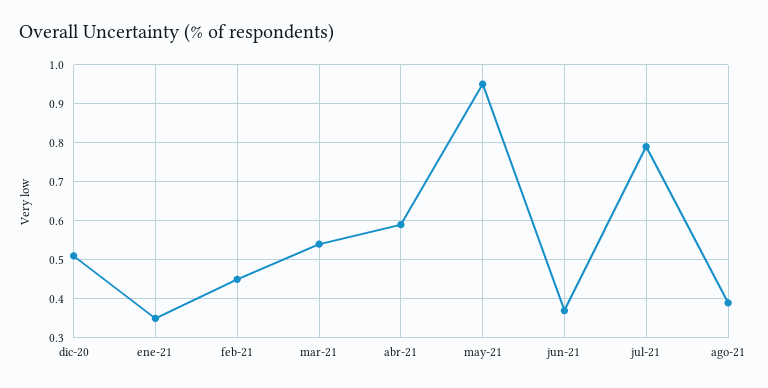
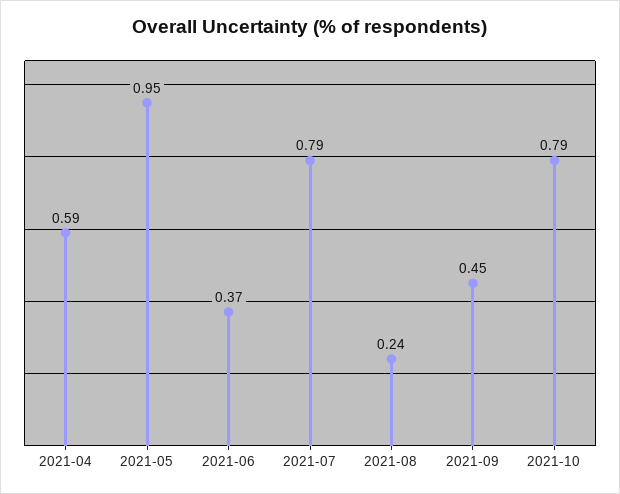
dic-20: 0.5 -> none
ene-21: 0.35 -> none
feb-21: 0.45 -> none
mar-21: 0.55 -> none
ago-21: 0.4 -> 0.24
2021-09: none -> 0.45
2021-10: none -> 0.79

